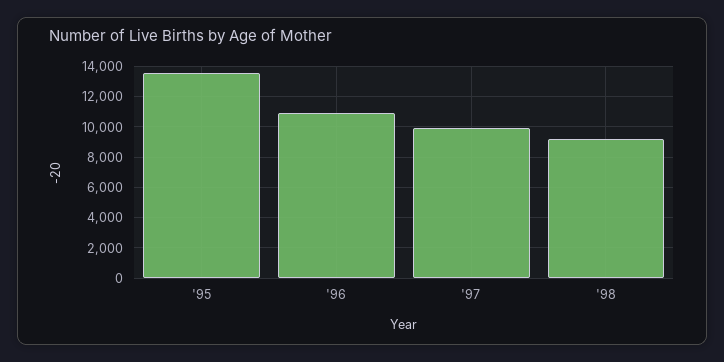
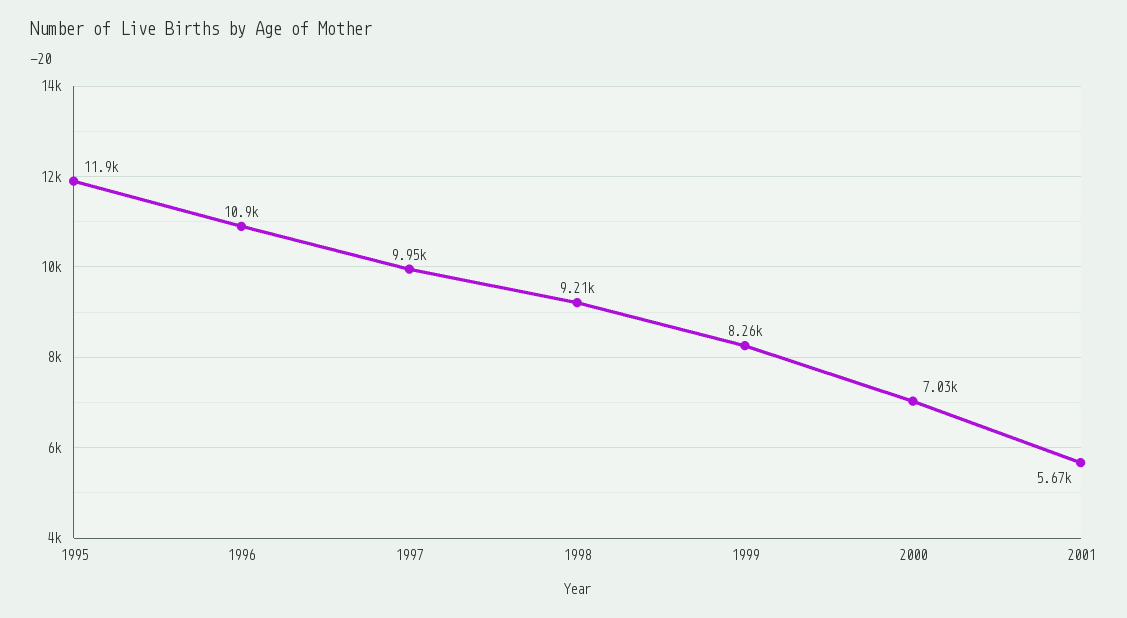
'95: 13500 -> 11900
1999: none -> 8260
2000: none -> 7030
2001: none -> 5670

